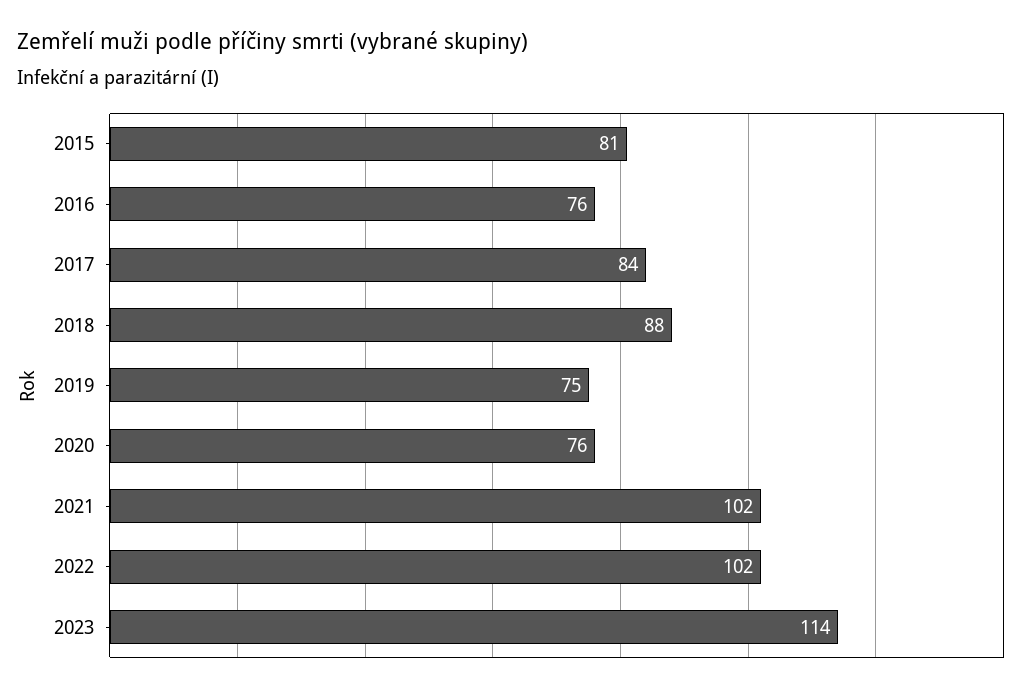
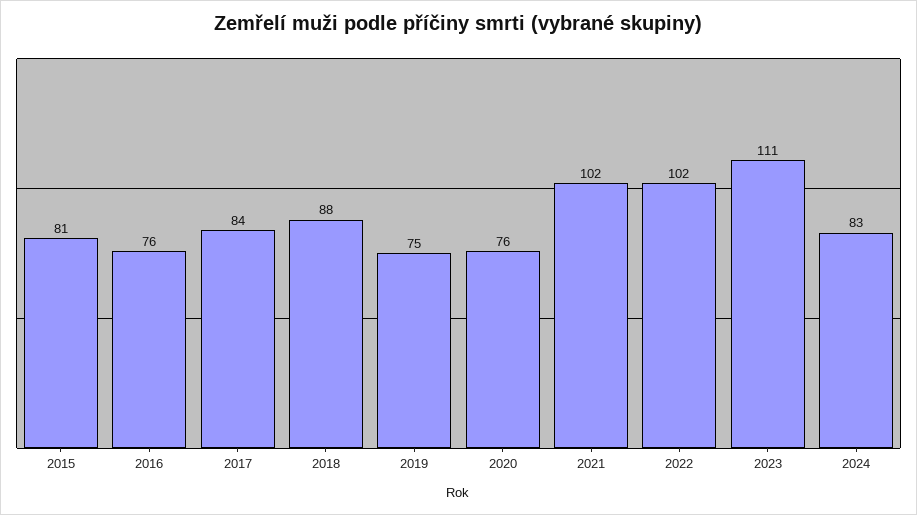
2023: 114 -> 111
2024: none -> 83

